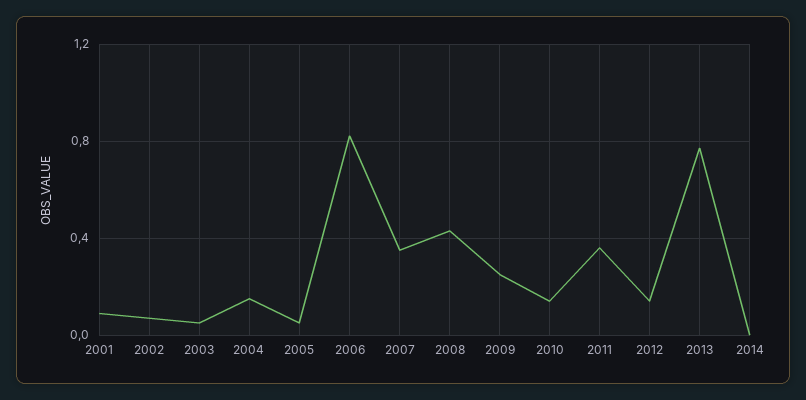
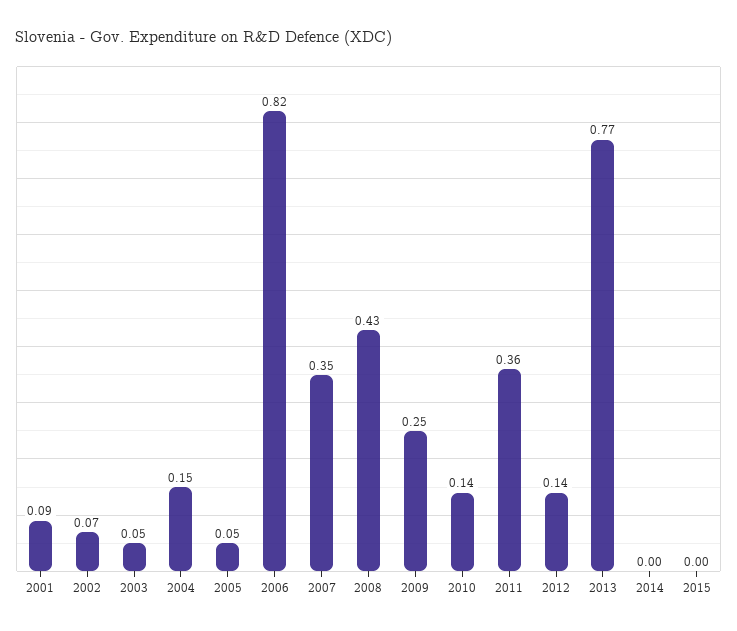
2015: none -> 0

